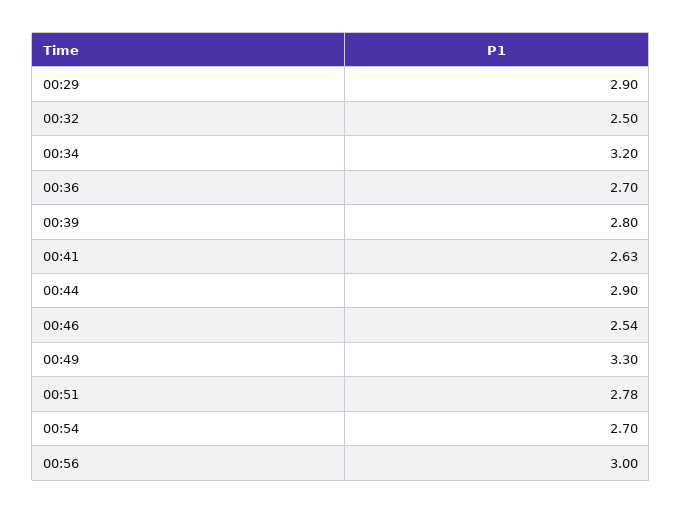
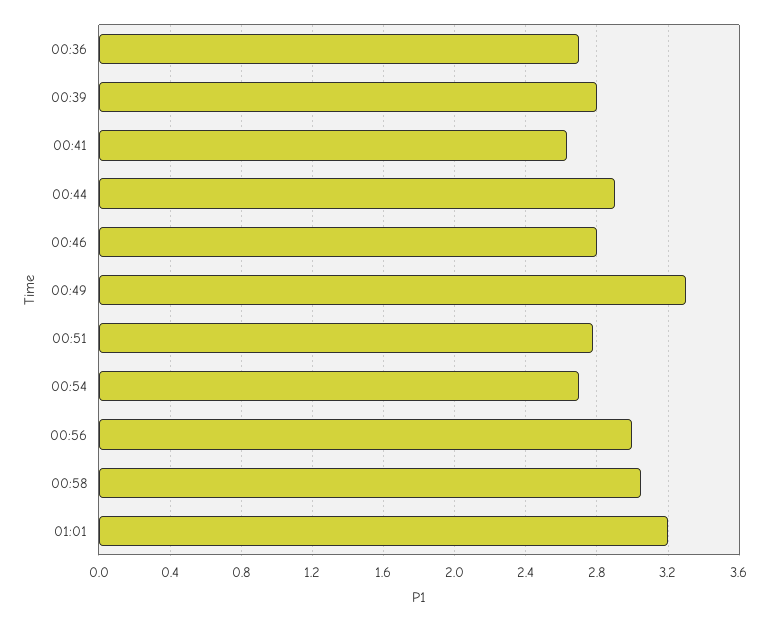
00:29: 2.9 -> none
00:32: 2.5 -> none
00:34: 3.2 -> none
00:46: 2.54 -> 2.8
00:58: none -> 3.05
01:01: none -> 3.2

